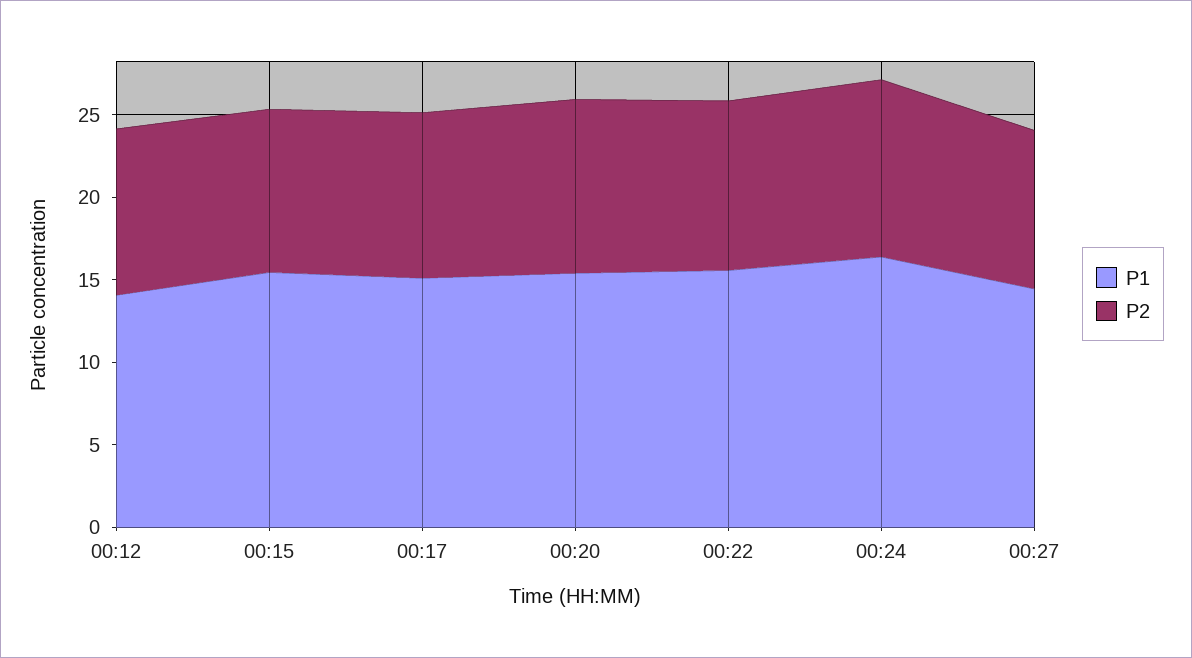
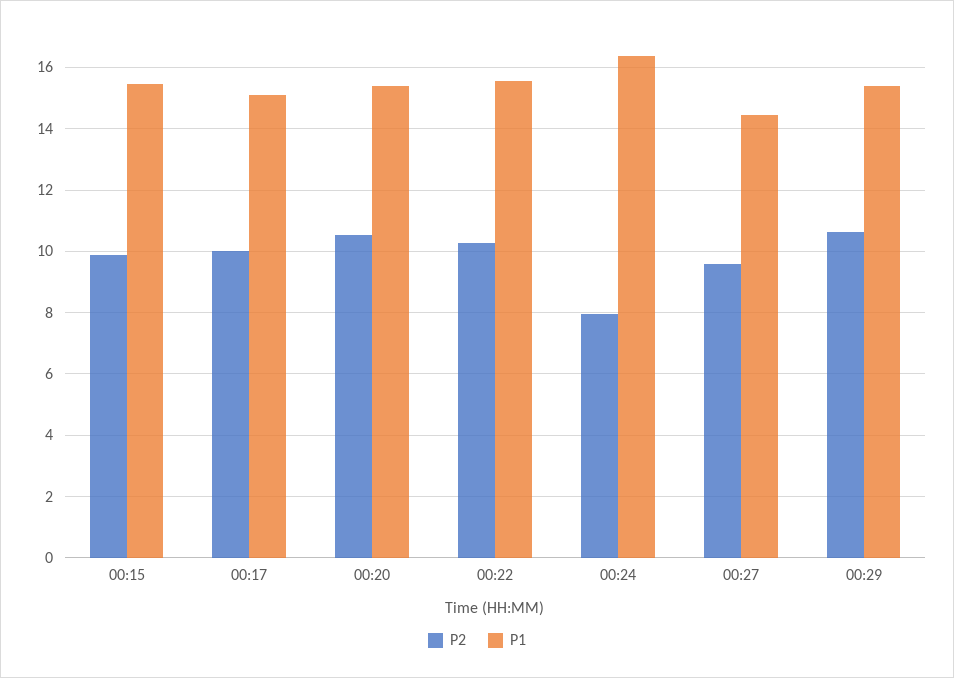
P1, 00:12: 14 -> none
P2, 00:12: 10 -> none
P2, 00:24: 11 -> 8
P2, 00:29: none -> 10.6
P1, 00:29: none -> 15.4

